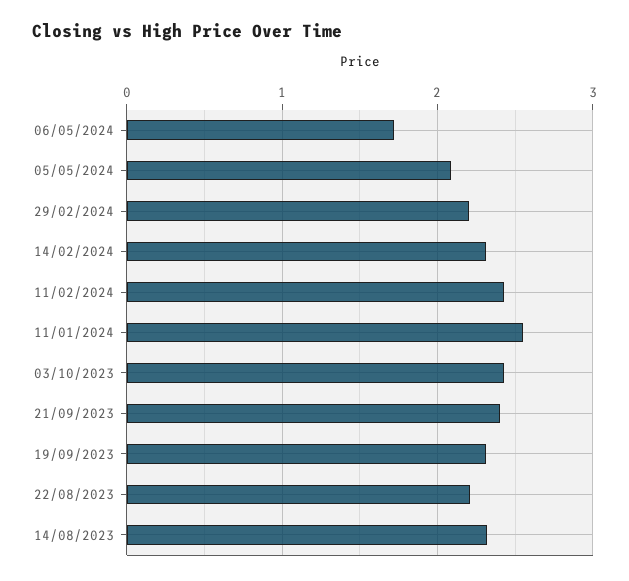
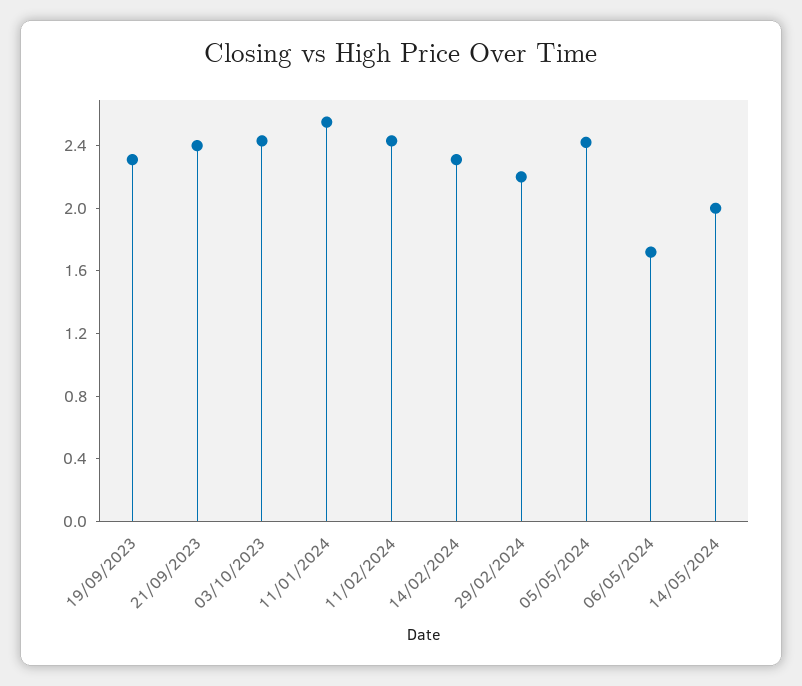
05/05/2024: 2.1 -> 2.4
22/08/2023: 2.2 -> none
14/08/2023: 2.3 -> none
14/05/2024: none -> 2

